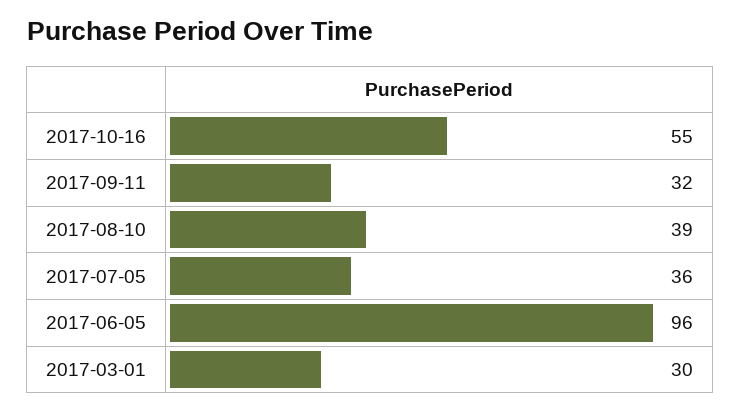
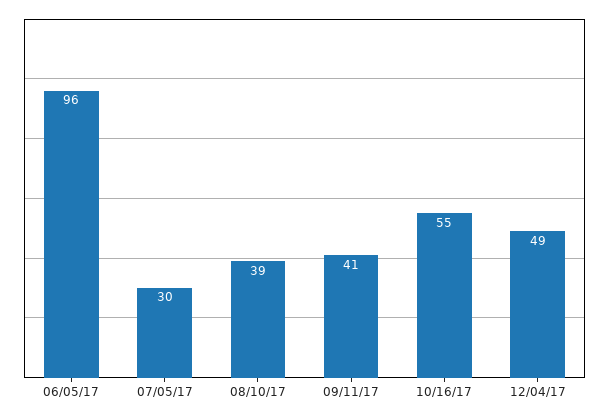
2017-09-11: 32 -> 41
2017-07-05: 36 -> 30
2017-03-01: 30 -> none
12/04/17: none -> 49

